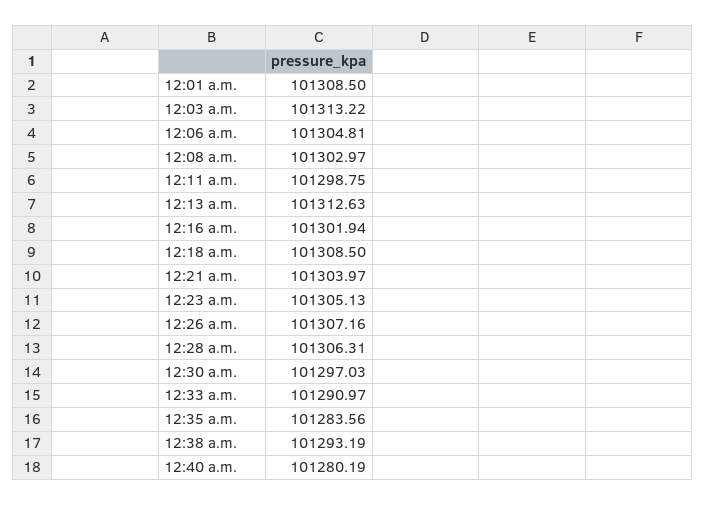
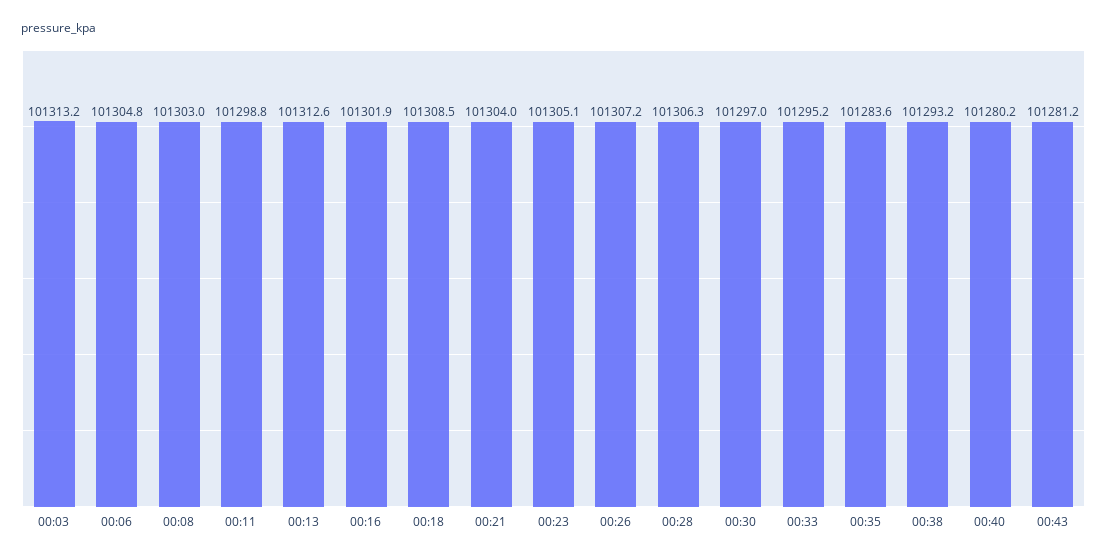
12:01 a.m.: 101308.5 -> none
12:33 a.m.: 101290.97 -> 101295.2
00:43: none -> 101281.2

